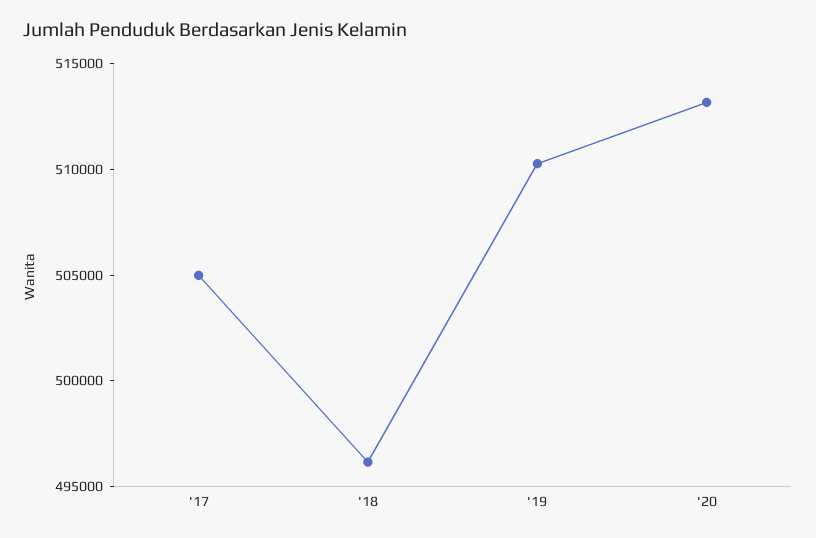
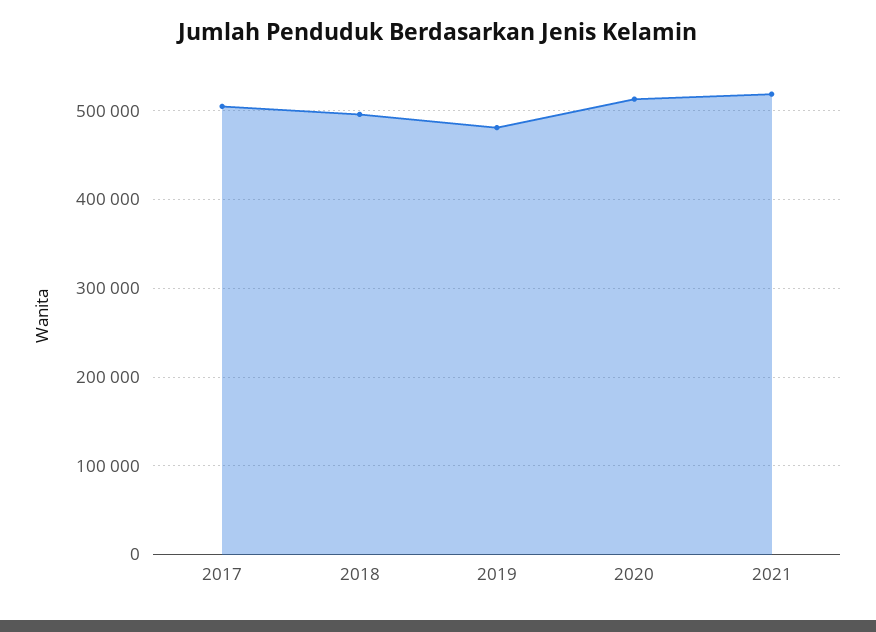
'19: 510000 -> 480000
2021: none -> 520000

